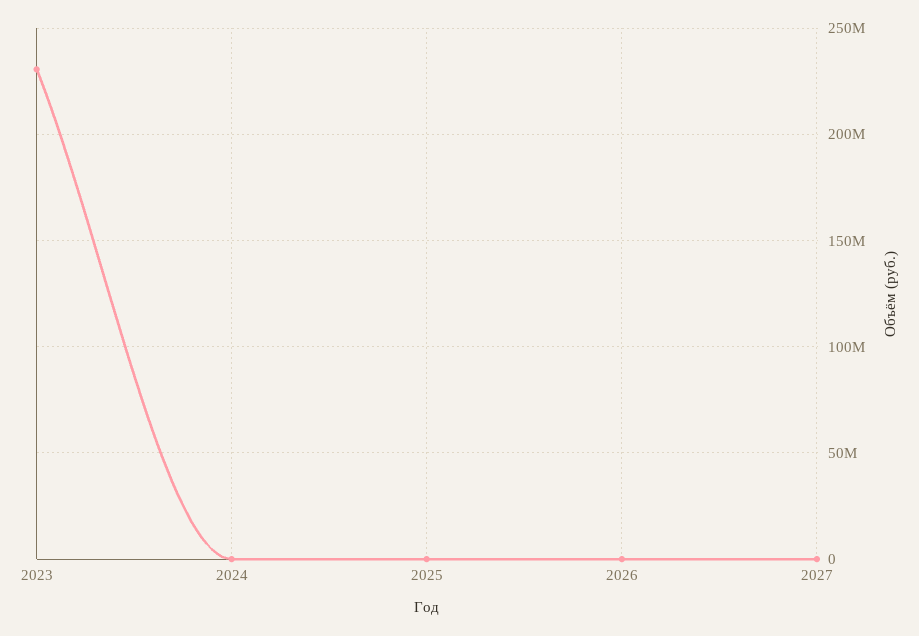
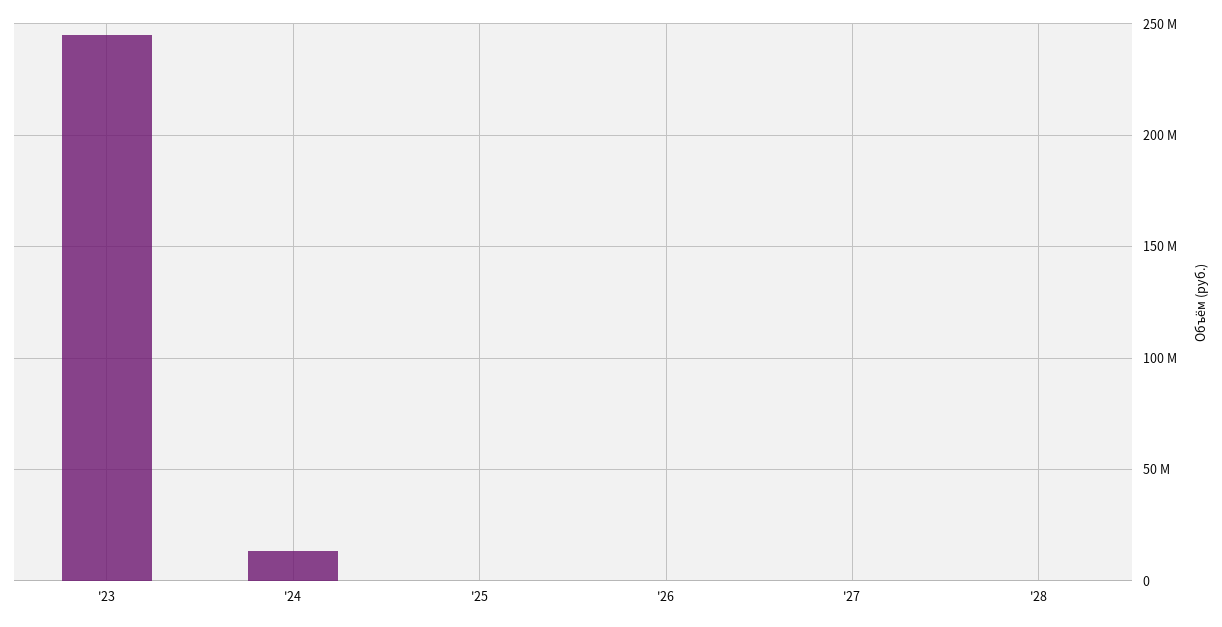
2023: 230000000 -> 245000000
2024: 0 -> 15000000
'28: none -> 0

